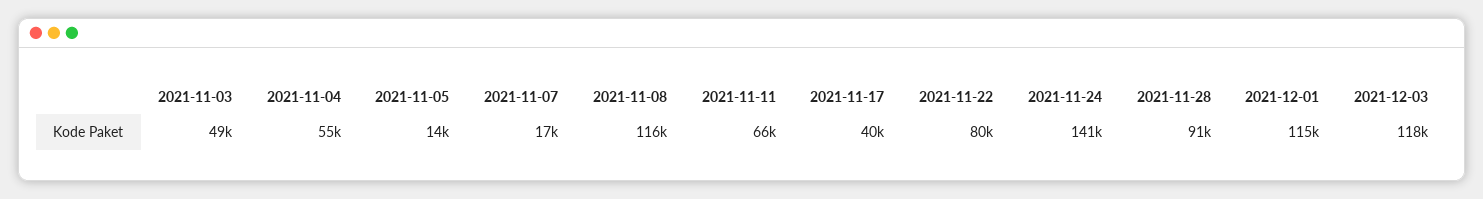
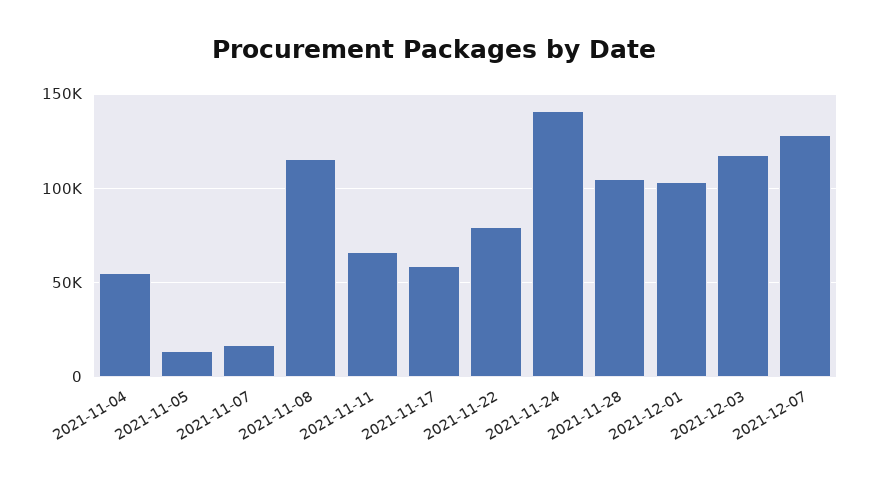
2021-11-03: 49000 -> none
2021-11-17: 40000 -> 60000
2021-11-28: 91000 -> 105000
2021-12-01: 115000 -> 105000
2021-12-07: none -> 130000

